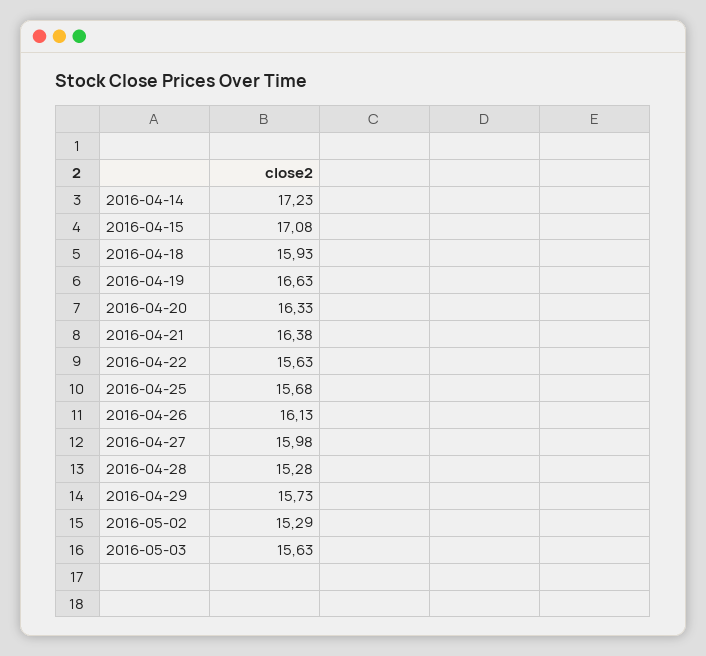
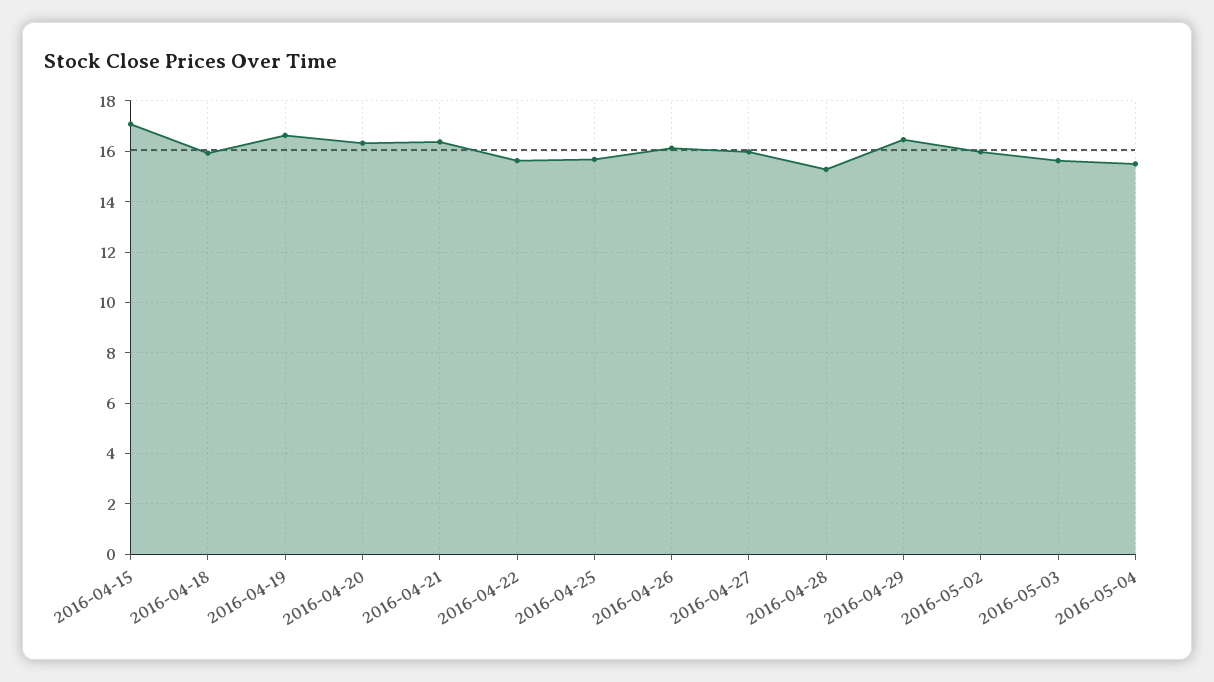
2016-04-14: 17.23 -> none
2016-04-29: 15.73 -> 16.5
2016-05-02: 15.29 -> 16
2016-05-04: none -> 15.5

